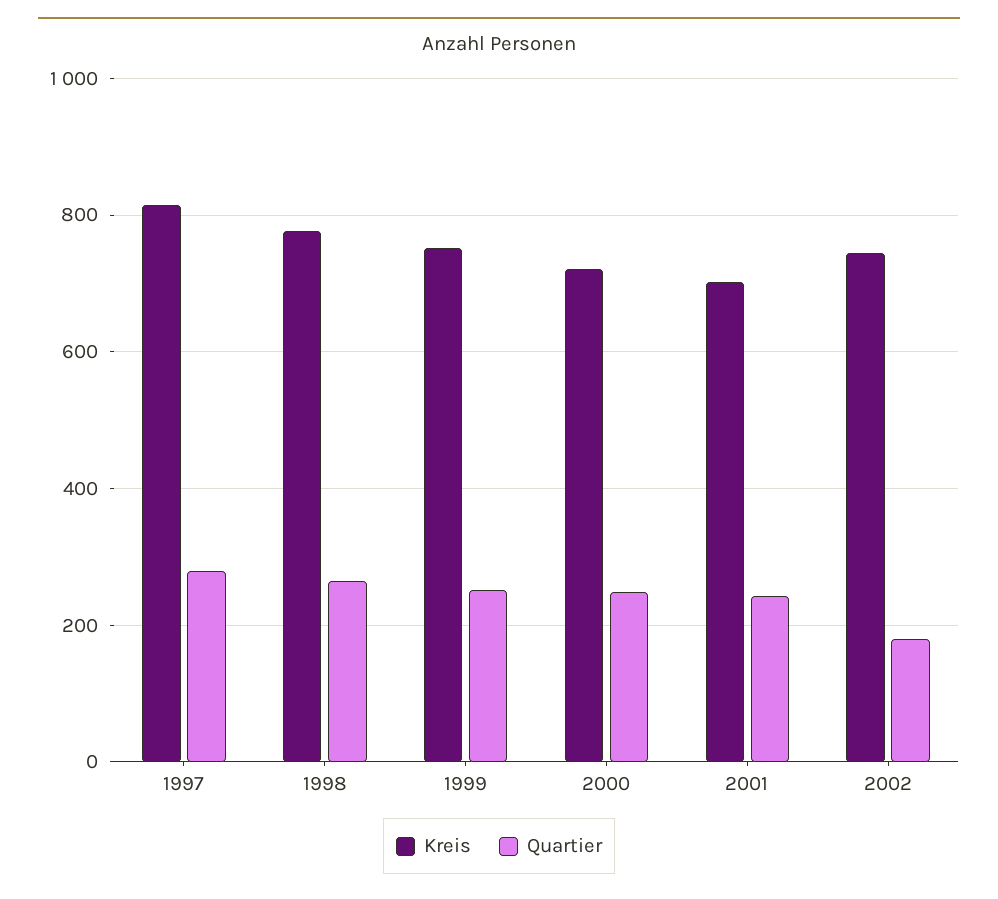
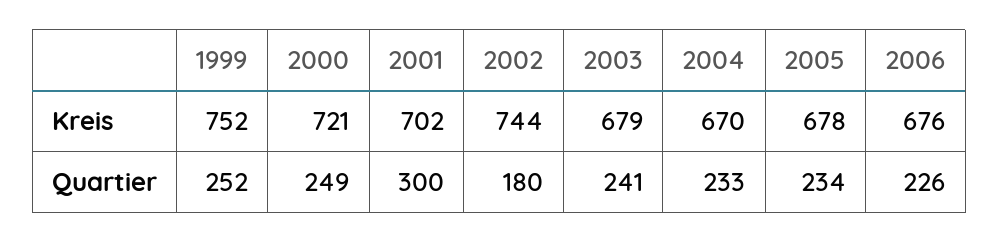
Kreis, 1997: 820 -> none
Quartier, 1997: 280 -> none
Kreis, 1998: 780 -> none
Quartier, 1998: 260 -> none
Quartier, 2001: 240 -> 300
Kreis, 2003: none -> 679
Kreis, 2004: none -> 670
Kreis, 2005: none -> 678
Kreis, 2006: none -> 676
Quartier, 2003: none -> 241
Quartier, 2004: none -> 233
Quartier, 2005: none -> 234
Quartier, 2006: none -> 226

